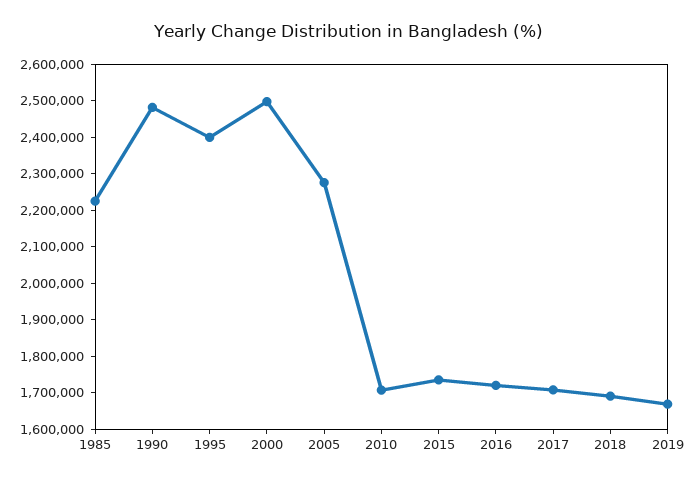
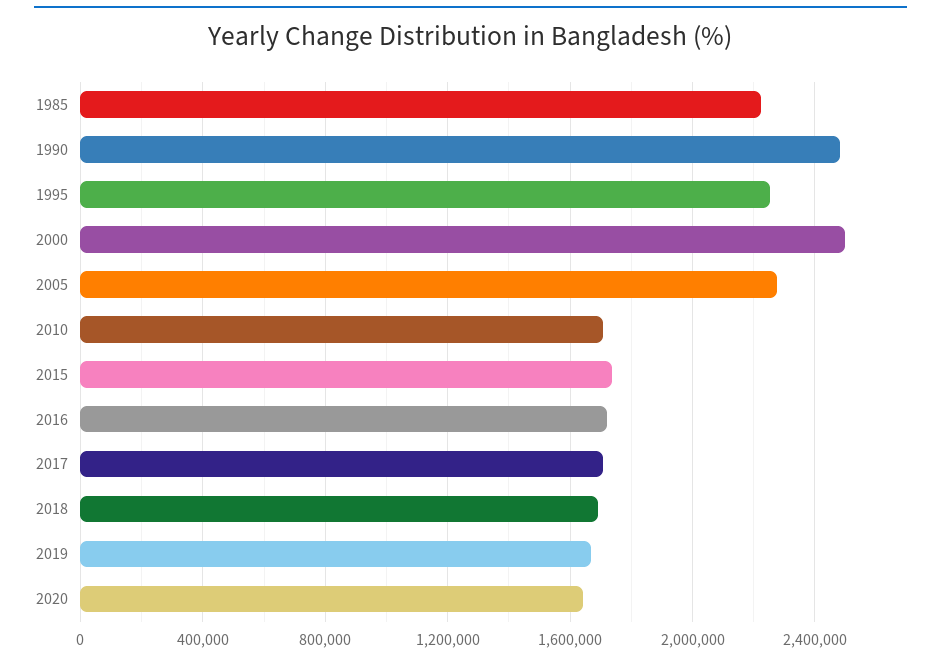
1995: 2400000 -> 2250000
2020: none -> 1650000

